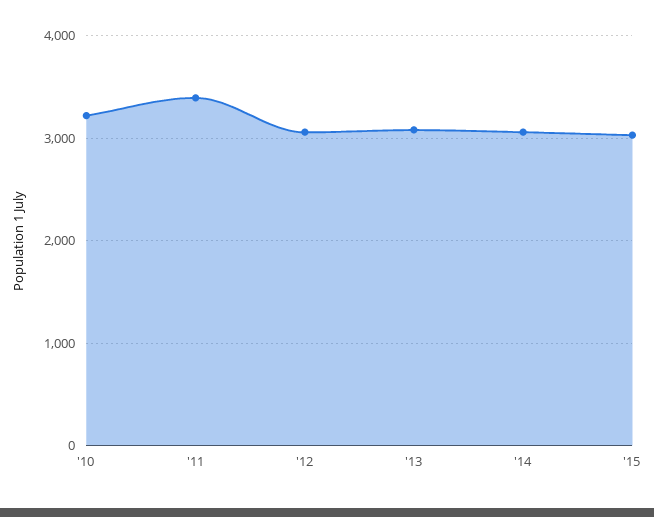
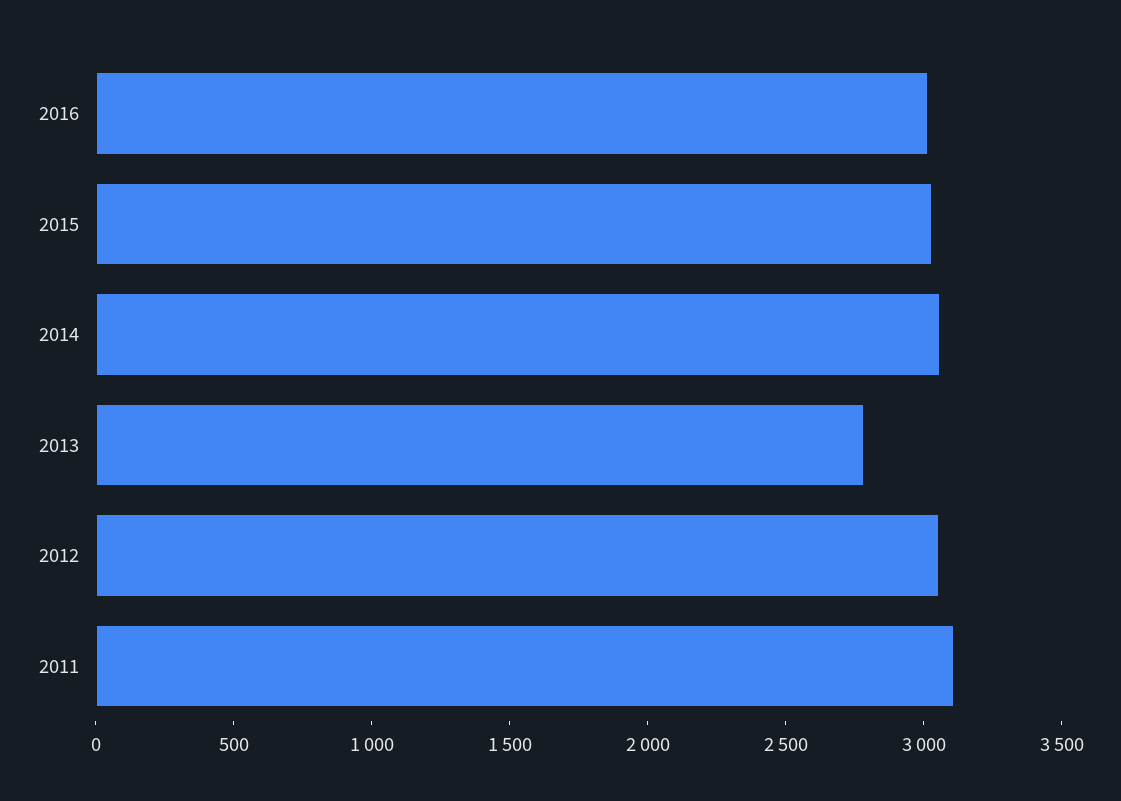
'10: 3200 -> none
'11: 3400 -> 3100
'13: 3100 -> 2800
2016: none -> 3000

